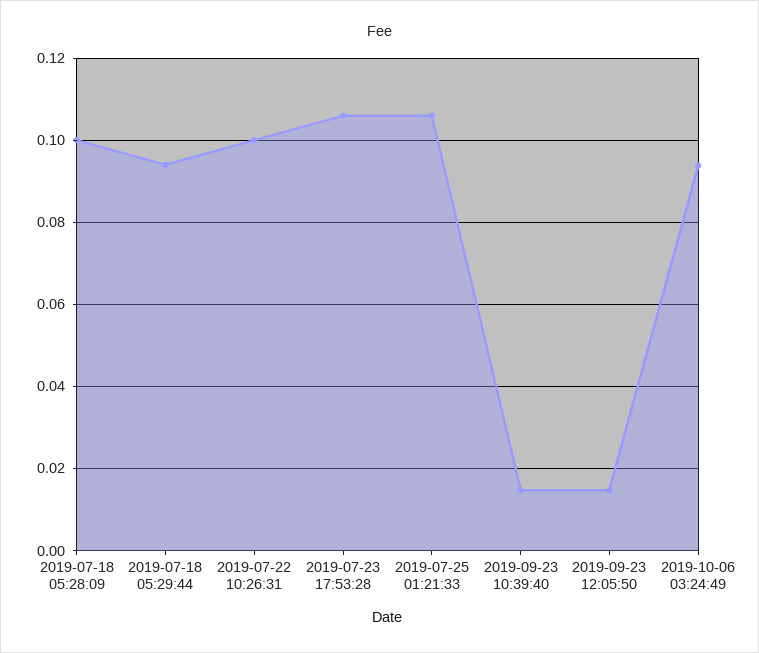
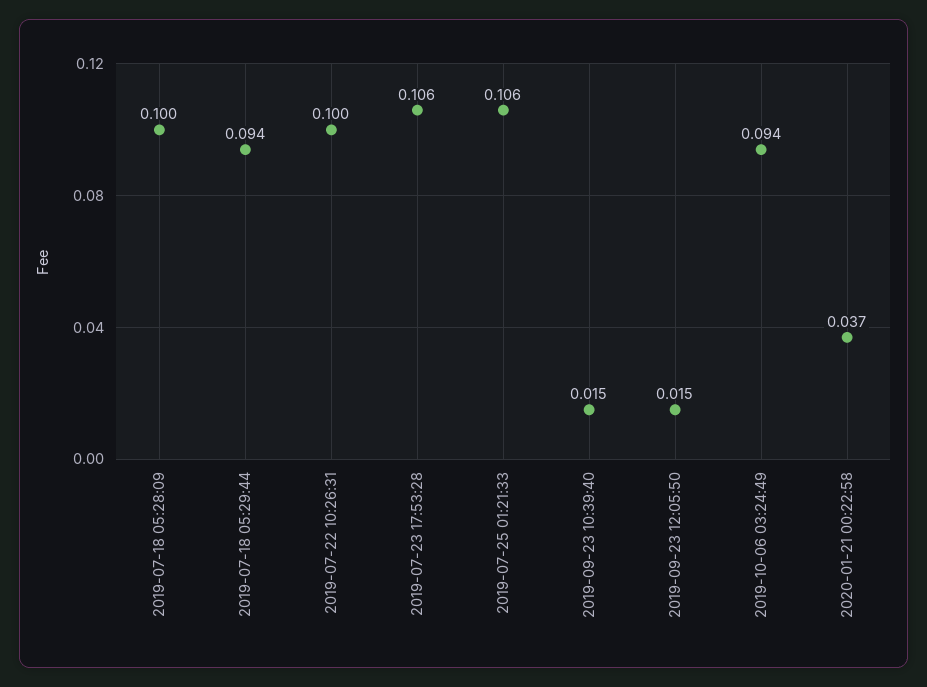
2020-01-21 00:22:58: none -> 0.037

